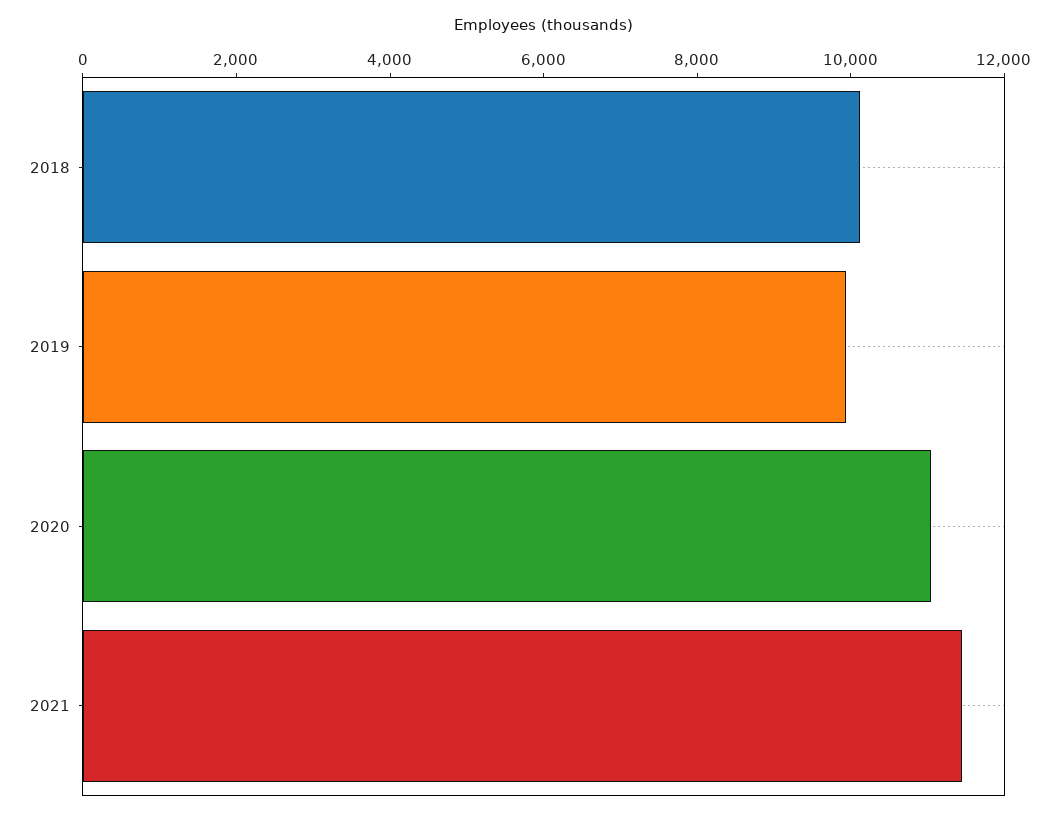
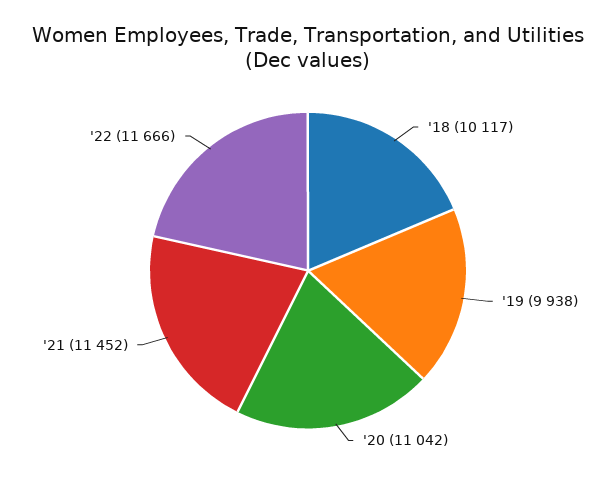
'22: none -> 11666

